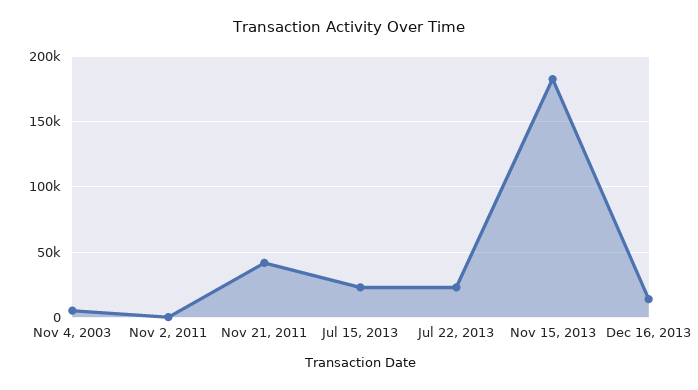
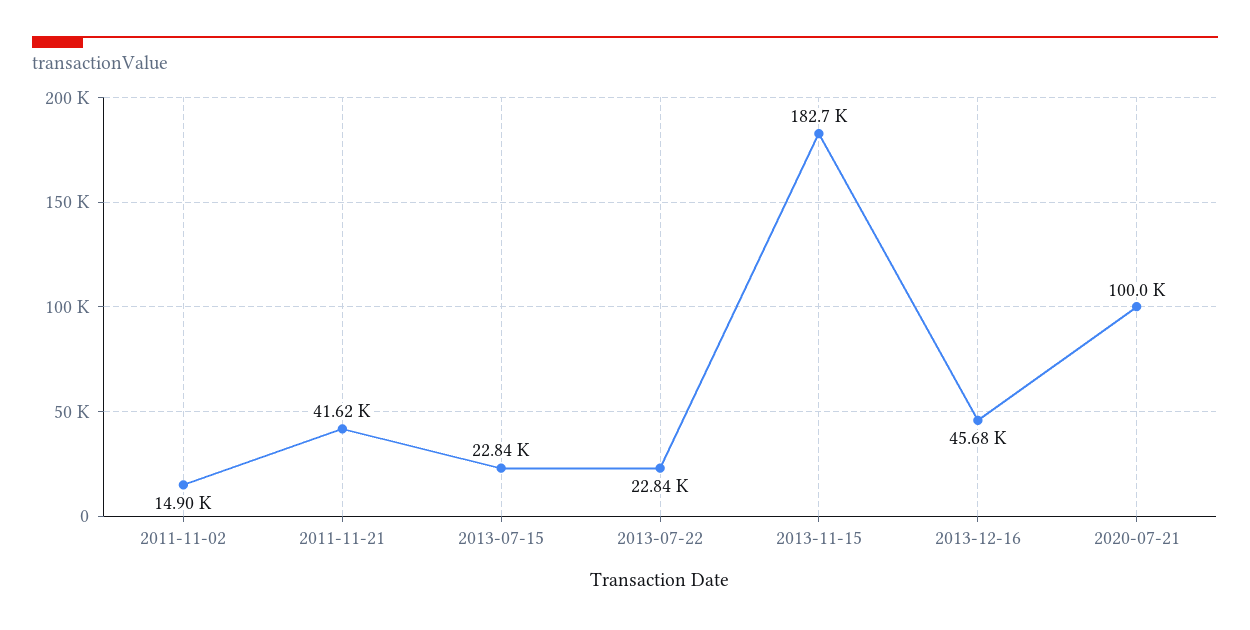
Nov 4, 2003: 5000 -> none
Nov 2, 2011: 0 -> 14900
Dec 16, 2013: 15000 -> 45680
2020-07-21: none -> 100000

